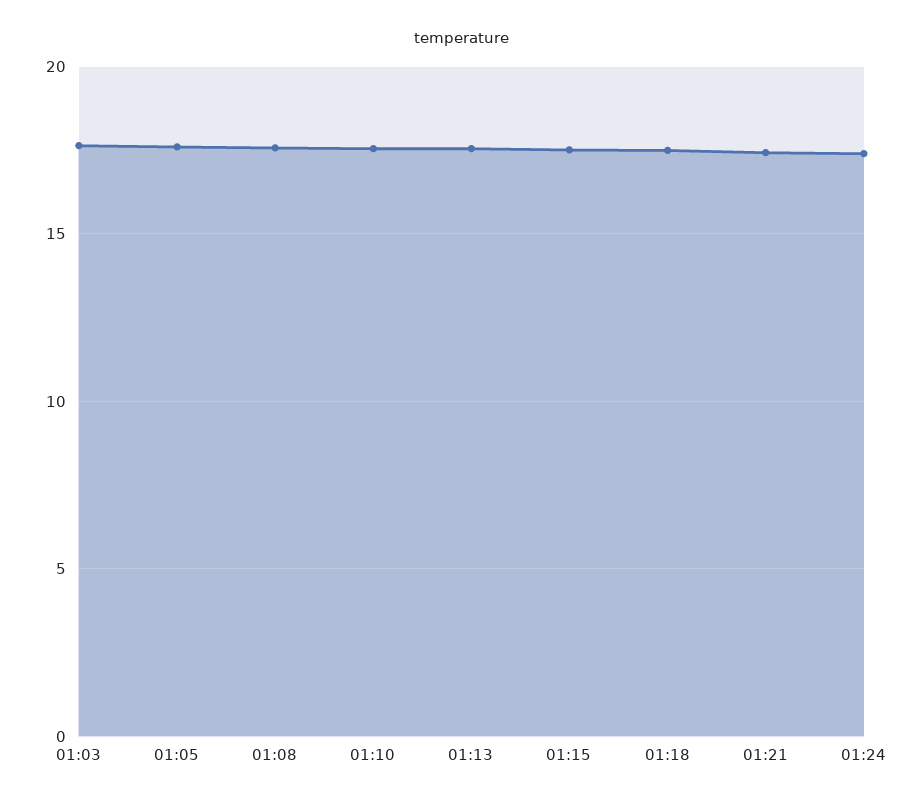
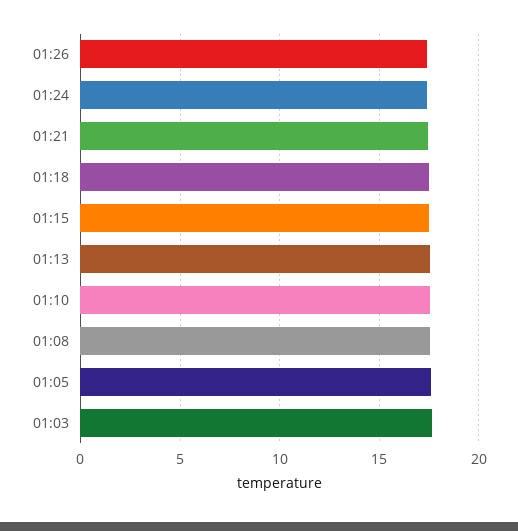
01:26: none -> 17.5

